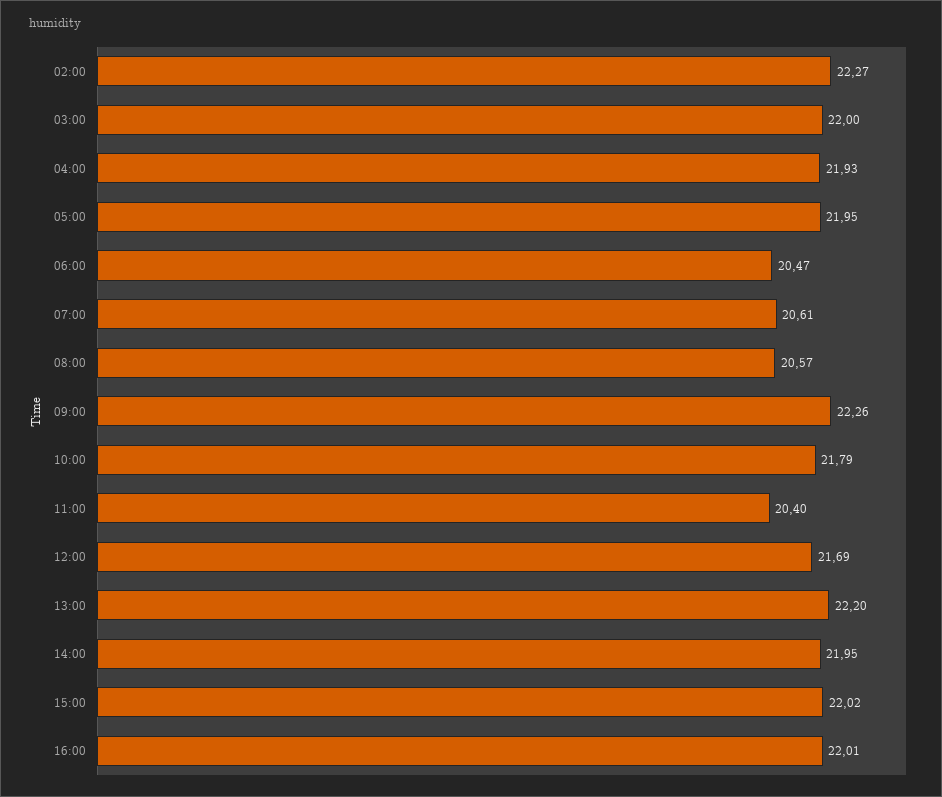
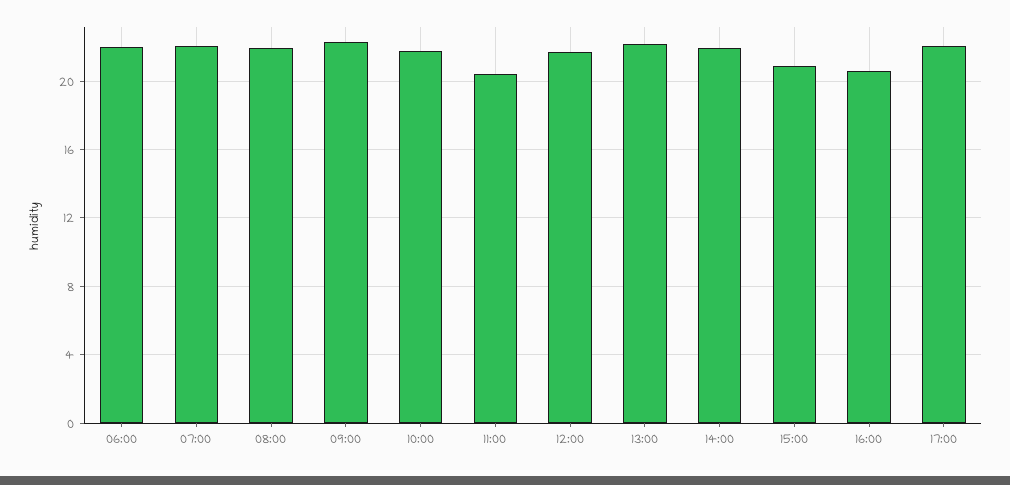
02:00: 22.27 -> none
03:00: 22 -> none
04:00: 21.93 -> none
05:00: 21.95 -> none
06:00: 20.47 -> 22
07:00: 20.61 -> 22
08:00: 20.57 -> 22
15:00: 22.02 -> 21
16:00: 22.01 -> 20.5
17:00: none -> 22

